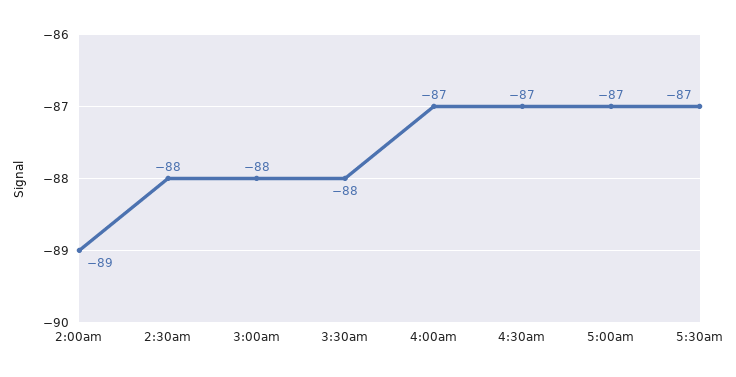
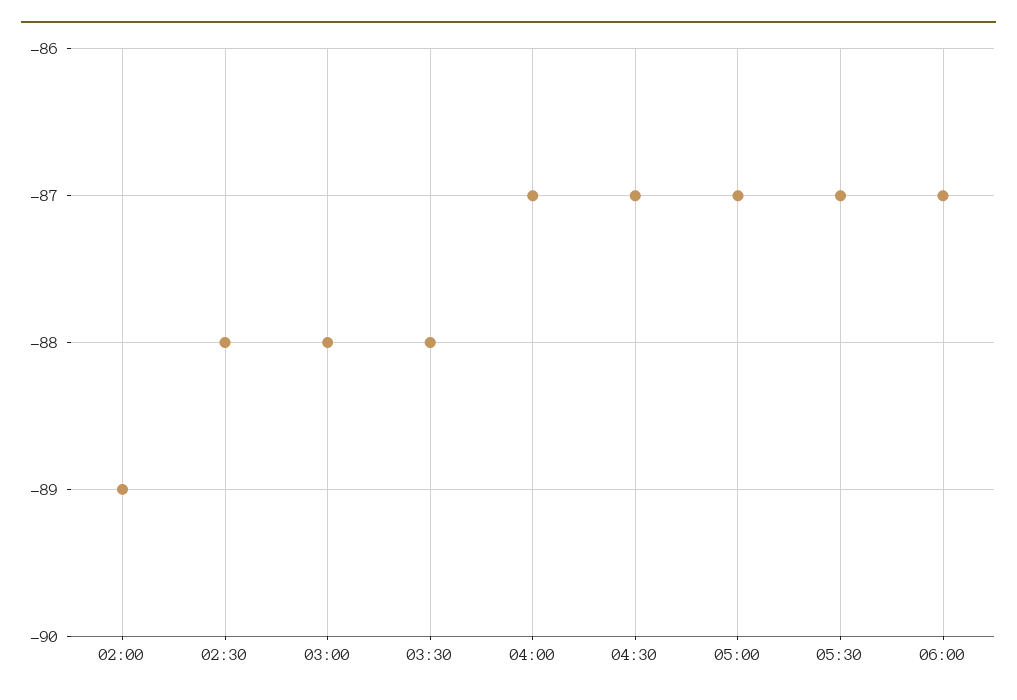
06:00: none -> -87

